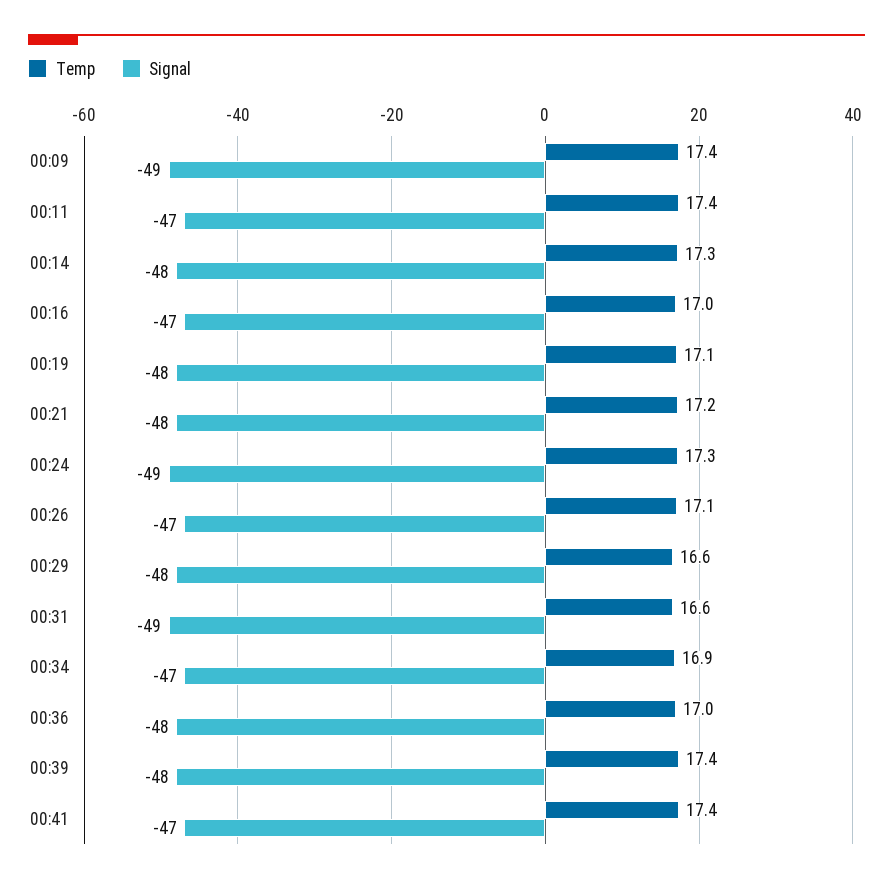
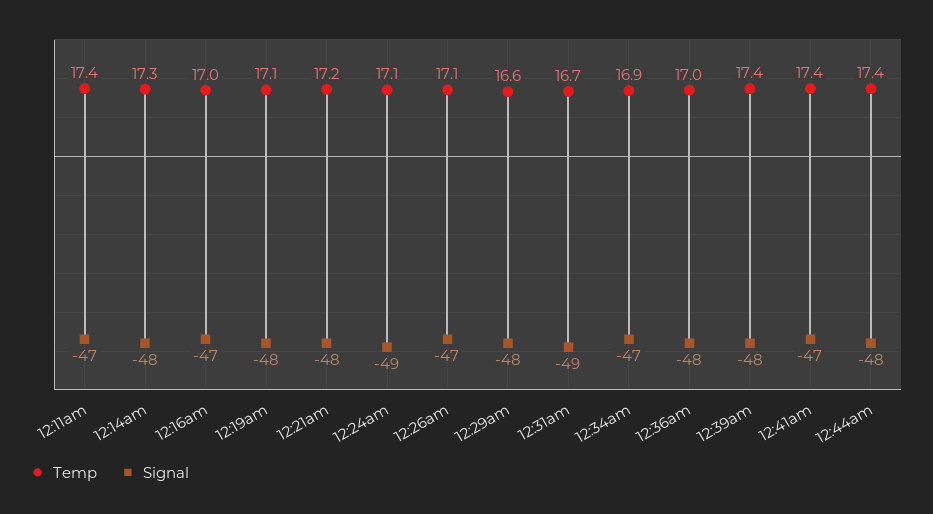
Temp, 00:09: 17.4 -> none
Signal, 00:09: -49 -> none
Temp, 00:24: 17.3 -> 17.1
Temp, 00:31: 16.6 -> 16.7
Temp, 12:44am: none -> 17.4
Signal, 12:44am: none -> -48

